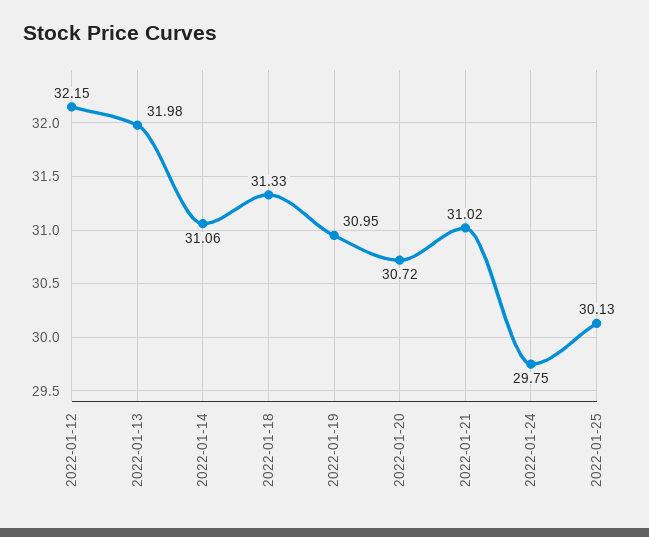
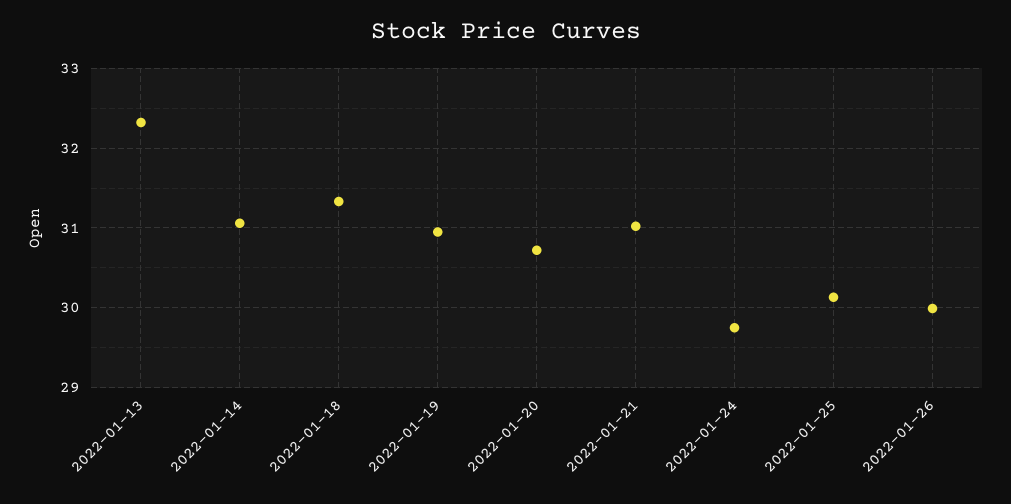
2022-01-12: 32.15 -> none
2022-01-13: 31.98 -> 32.3
2022-01-26: none -> 30

